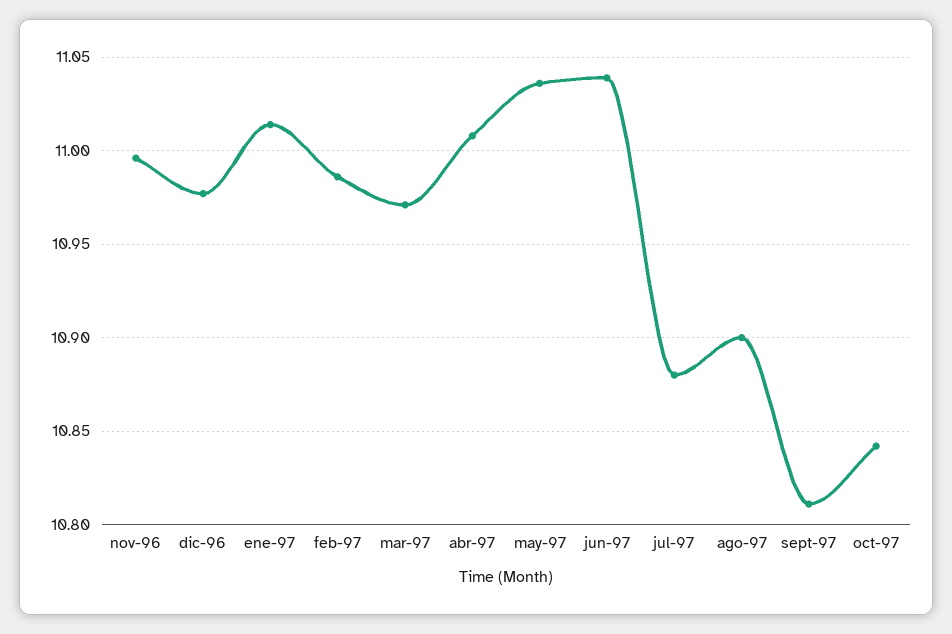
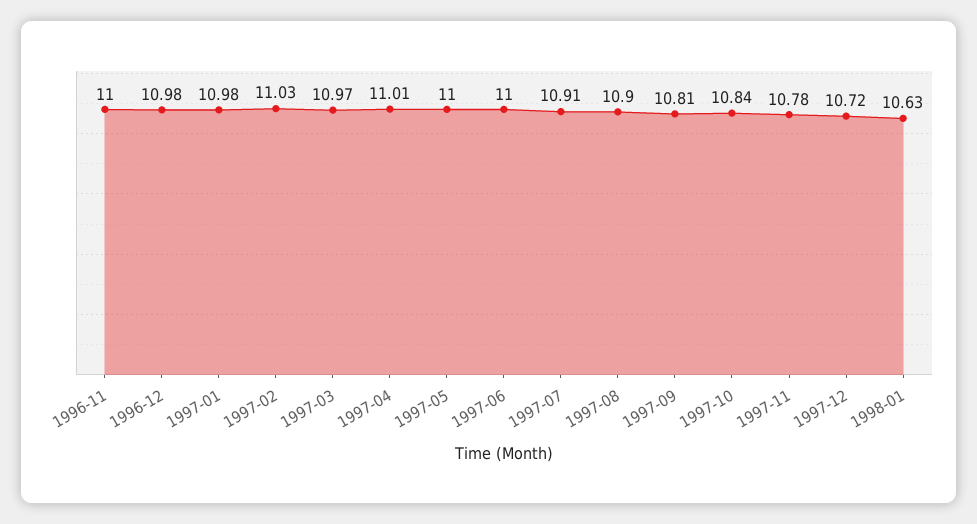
ene-97: 11.015 -> 10.98
feb-97: 10.985 -> 11.03
may-97: 11.035 -> 11
jun-97: 11.04 -> 11
jul-97: 10.88 -> 10.91
1997-11: none -> 10.78
1997-12: none -> 10.72
1998-01: none -> 10.63

